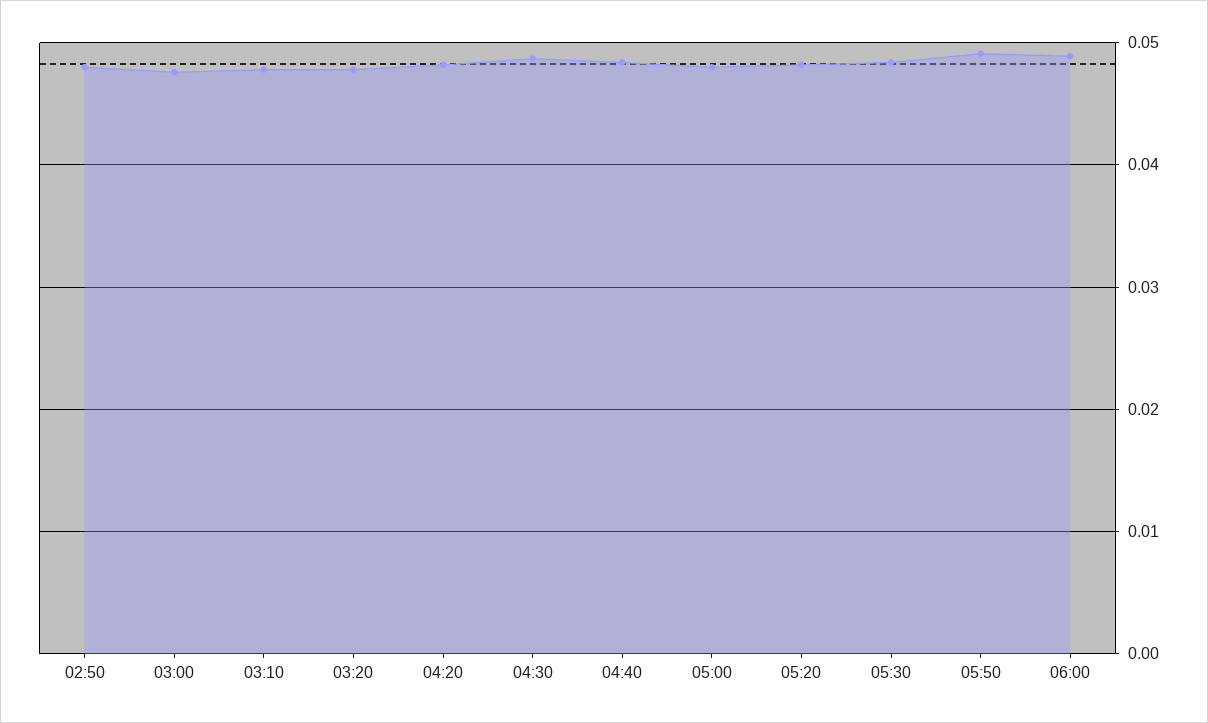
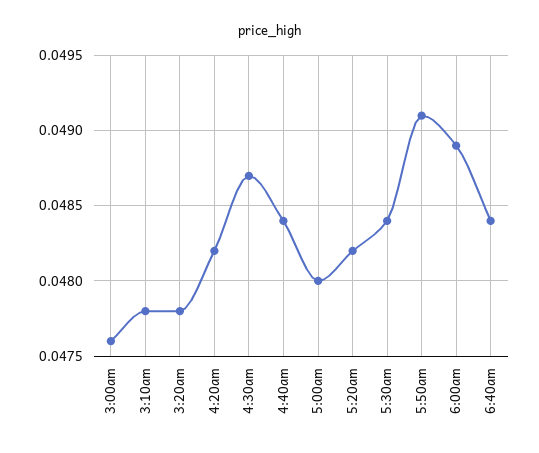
02:50: 0.048 -> none
6:40am: none -> 0.0484

